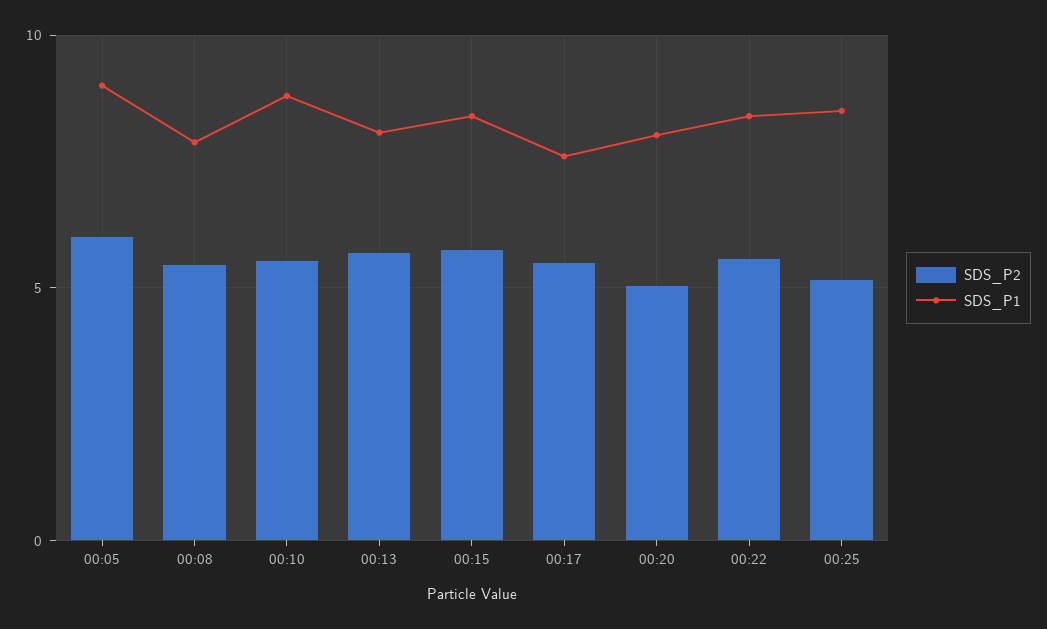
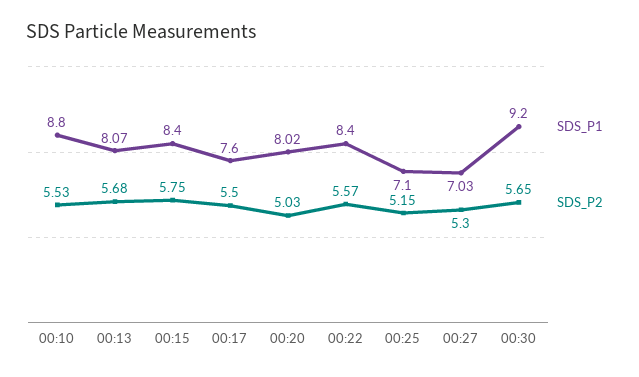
SDS_P2, 00:05: 6 -> none
SDS_P1, 00:05: 9 -> none
SDS_P2, 00:08: 5.5 -> none
SDS_P1, 00:08: 8 -> none
SDS_P1, 00:25: 8.5 -> 7.1
SDS_P1, 00:27: none -> 7.03
SDS_P2, 00:27: none -> 5.3
SDS_P1, 00:30: none -> 9.2
SDS_P2, 00:30: none -> 5.65

